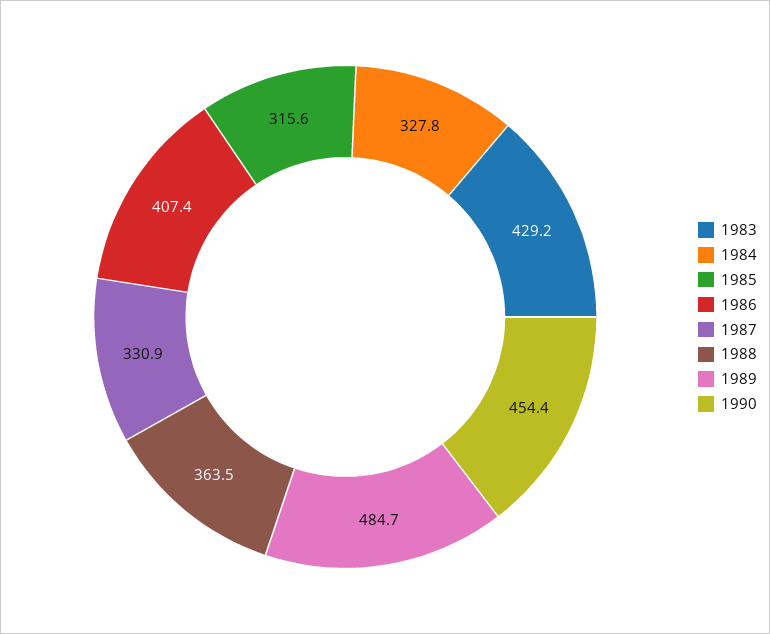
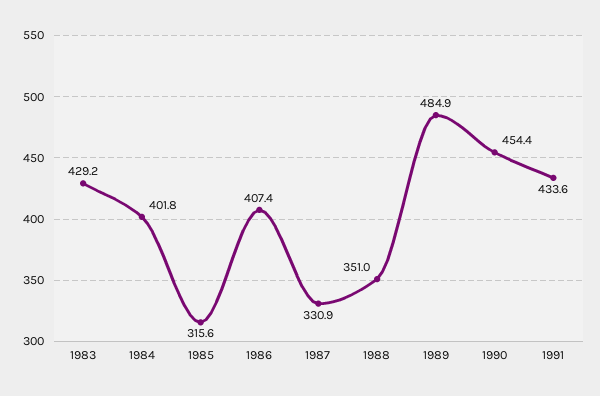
1984: 327.8 -> 401.8
1988: 363.5 -> 351
1989: 484.7 -> 484.9
1991: none -> 433.6

